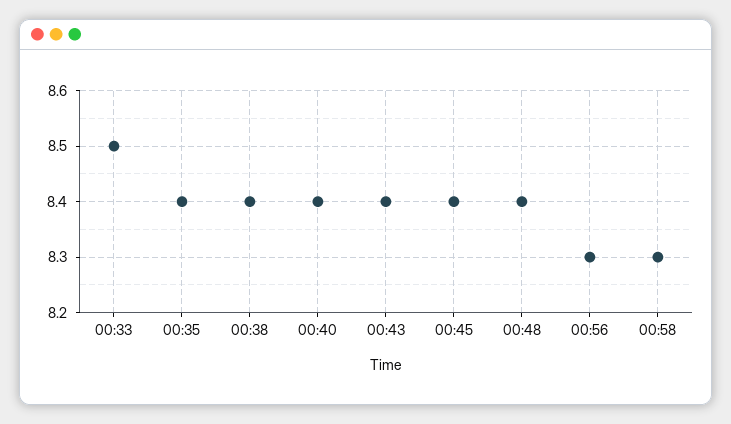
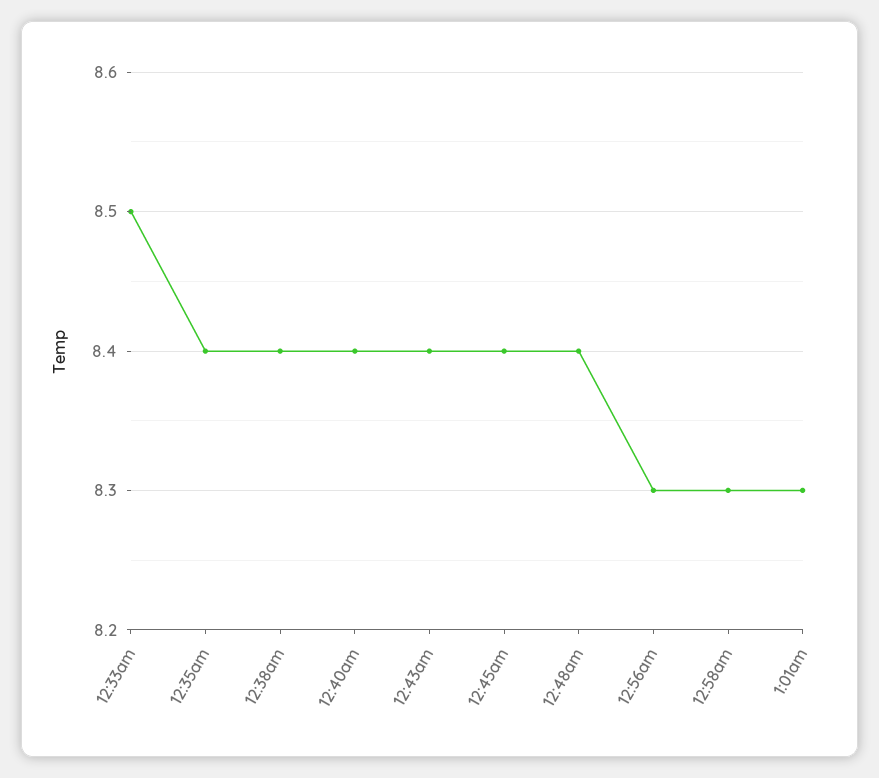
1:01am: none -> 8.3

